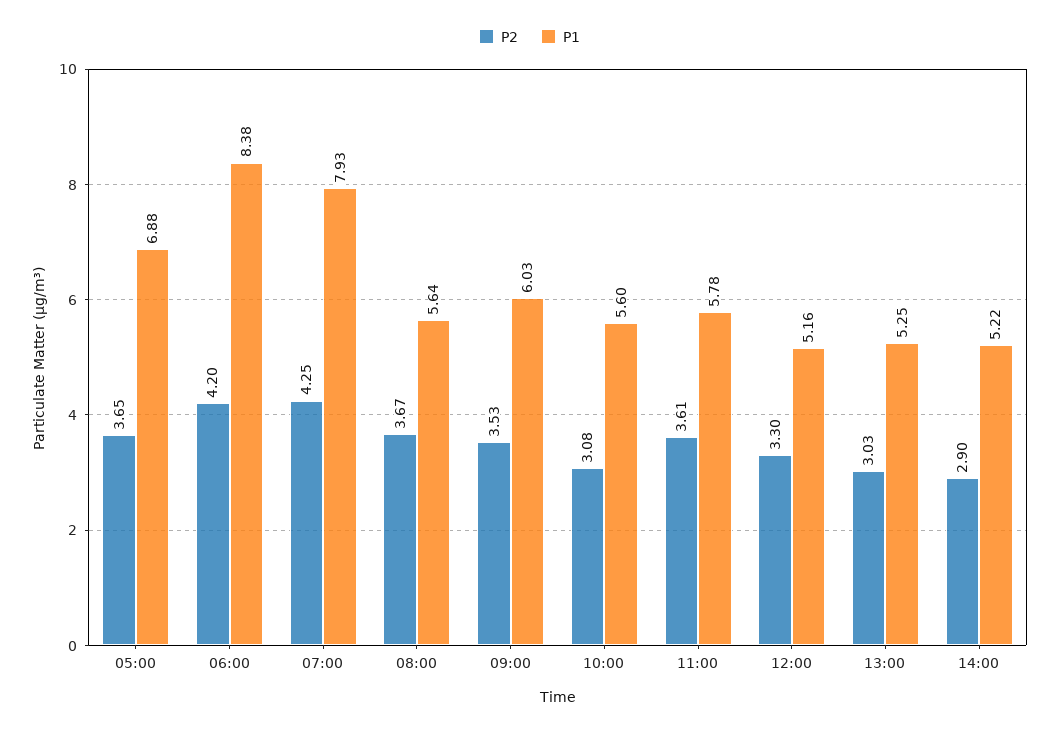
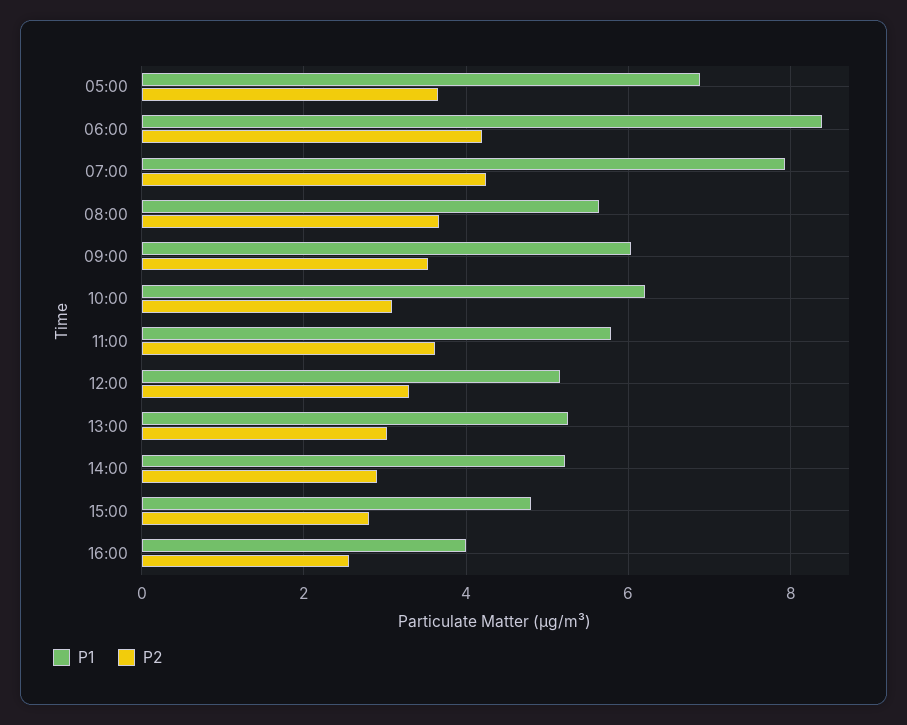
P1, 10:00: 5.6 -> 6.2
P1, 15:00: none -> 4.8
P2, 15:00: none -> 2.8
P1, 16:00: none -> 4
P2, 16:00: none -> 2.6

